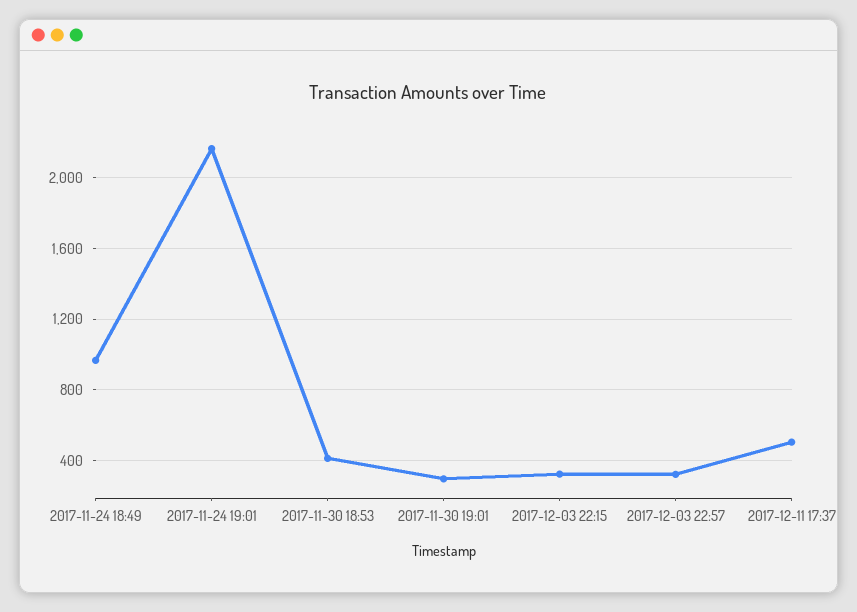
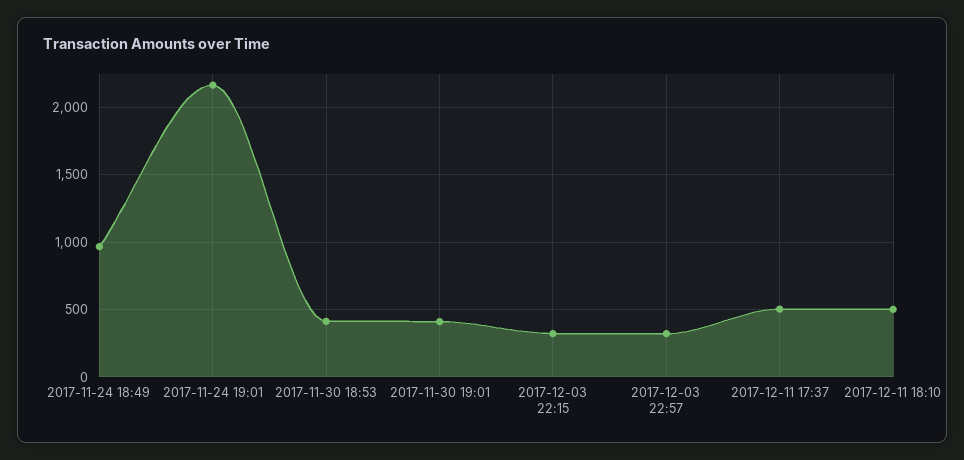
2017-11-30 19:01: 300 -> 400
2017-12-11 18:10: none -> 500

